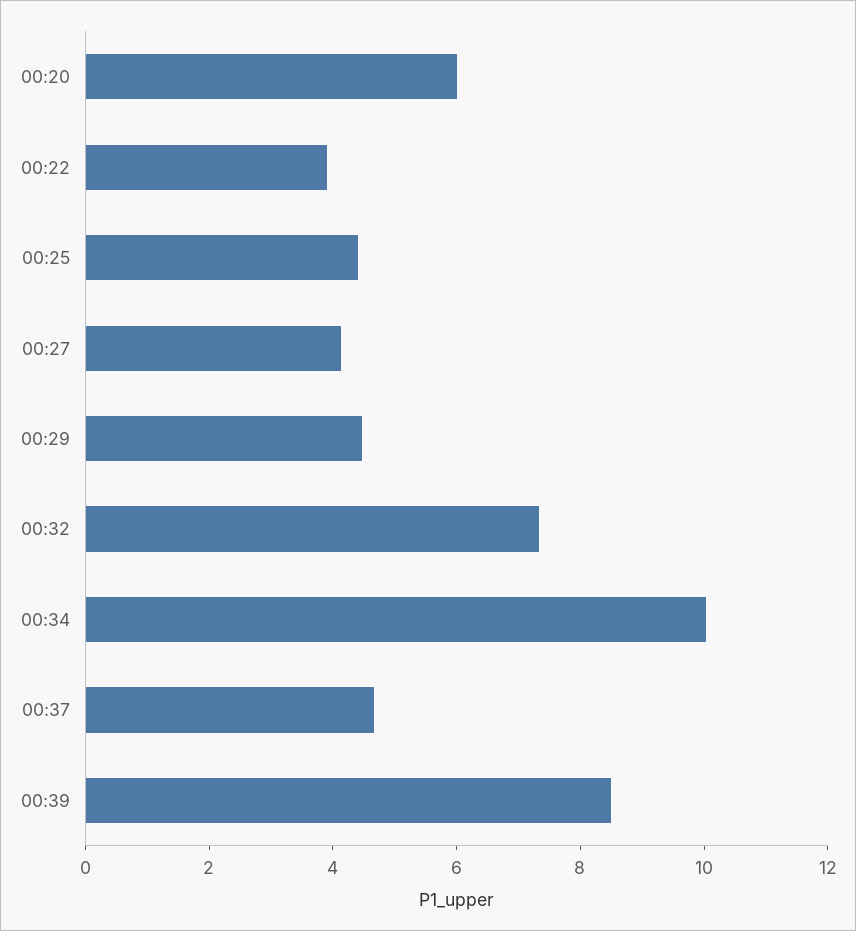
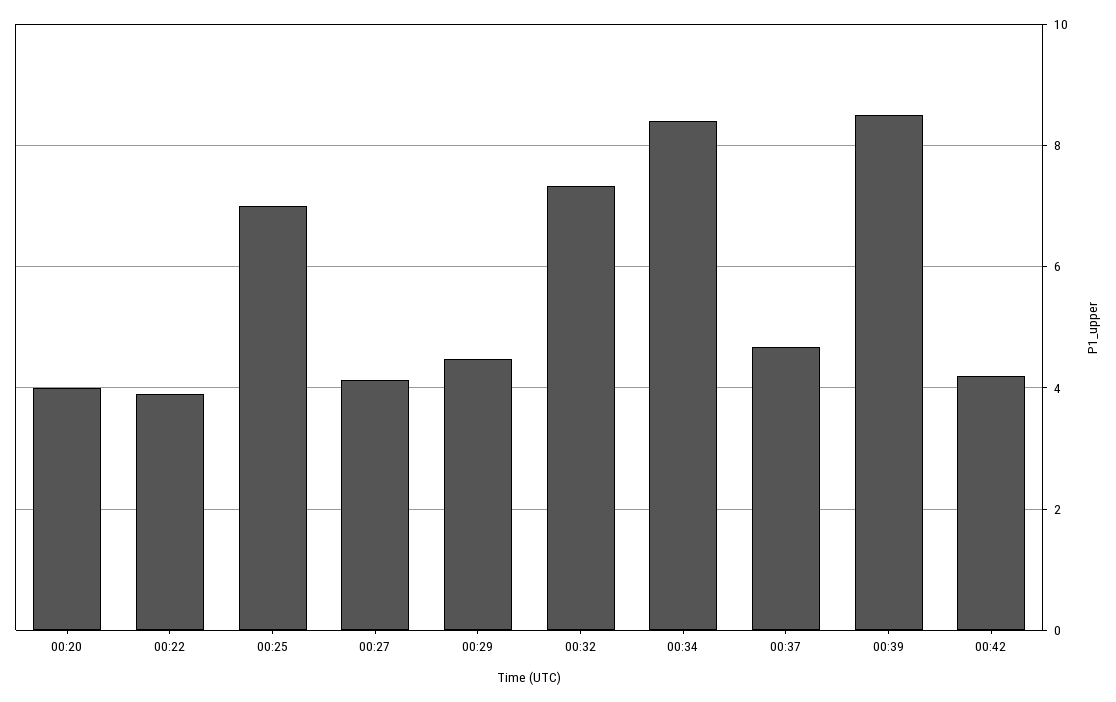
00:20: 6 -> 4
00:25: 4.5 -> 7
00:34: 10 -> 8.4
00:42: none -> 4.2

